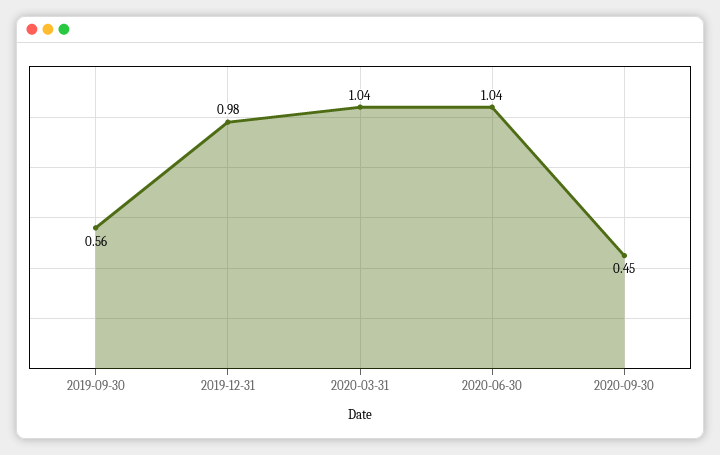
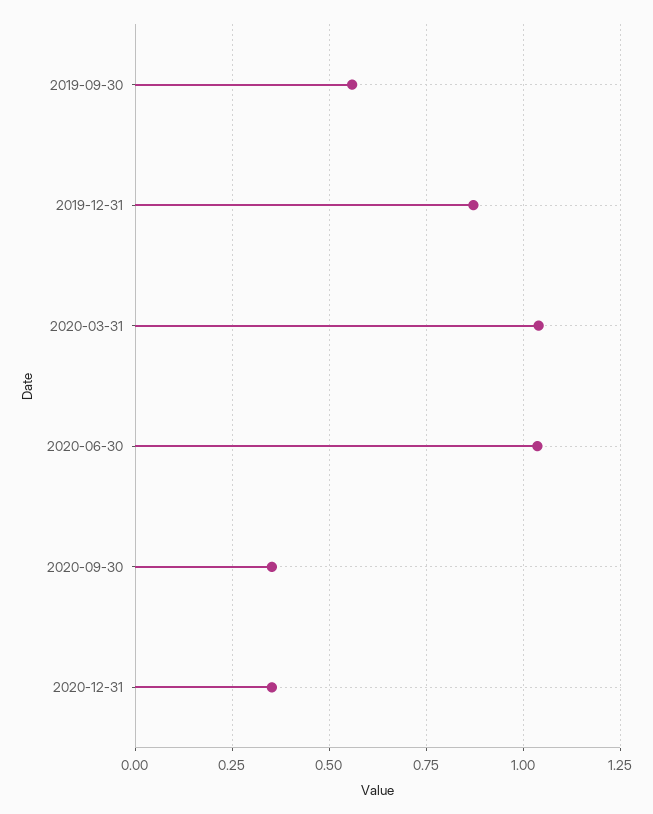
2019-12-31: 0.98 -> 0.875
2020-09-30: 0.45 -> 0.35
2020-12-31: none -> 0.35

